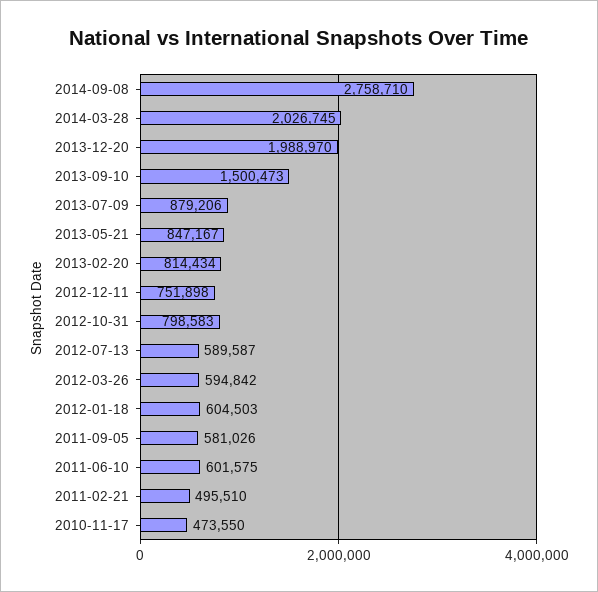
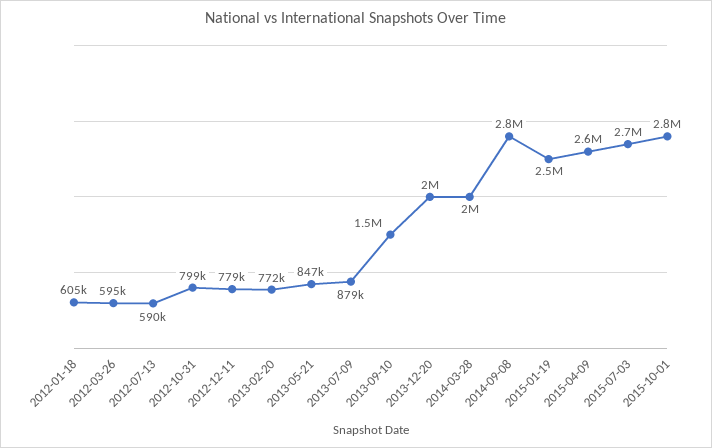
2013-02-20: 814434 -> 772000
2012-12-11: 751898 -> 779000
2011-09-05: 581026 -> none
2011-06-10: 601575 -> none
2011-02-21: 495510 -> none
2010-11-17: 473550 -> none
2015-01-19: none -> 2500000
2015-04-09: none -> 2600000
2015-07-03: none -> 2700000
2015-10-01: none -> 2800000

